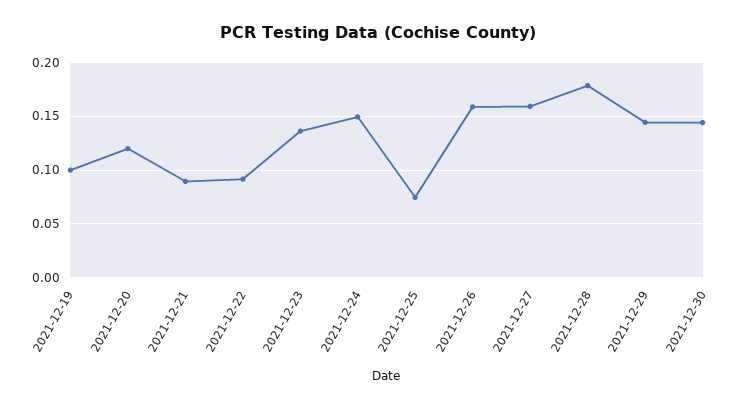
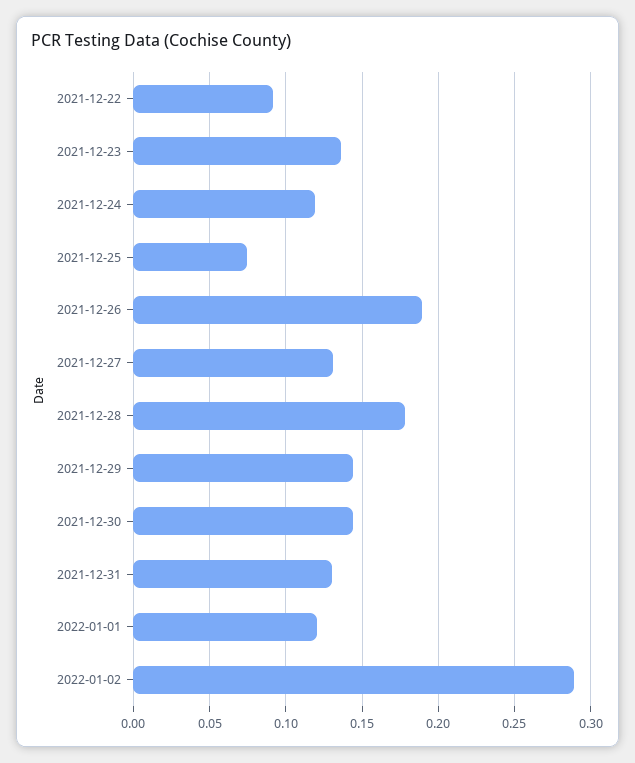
2021-12-19: 0.1 -> none
2021-12-20: 0.12 -> none
2021-12-21: 0.09 -> none
2021-12-24: 0.15 -> 0.12
2021-12-26: 0.16 -> 0.19
2021-12-27: 0.16 -> 0.13
2021-12-31: none -> 0.13
2022-01-01: none -> 0.12
2022-01-02: none -> 0.29

